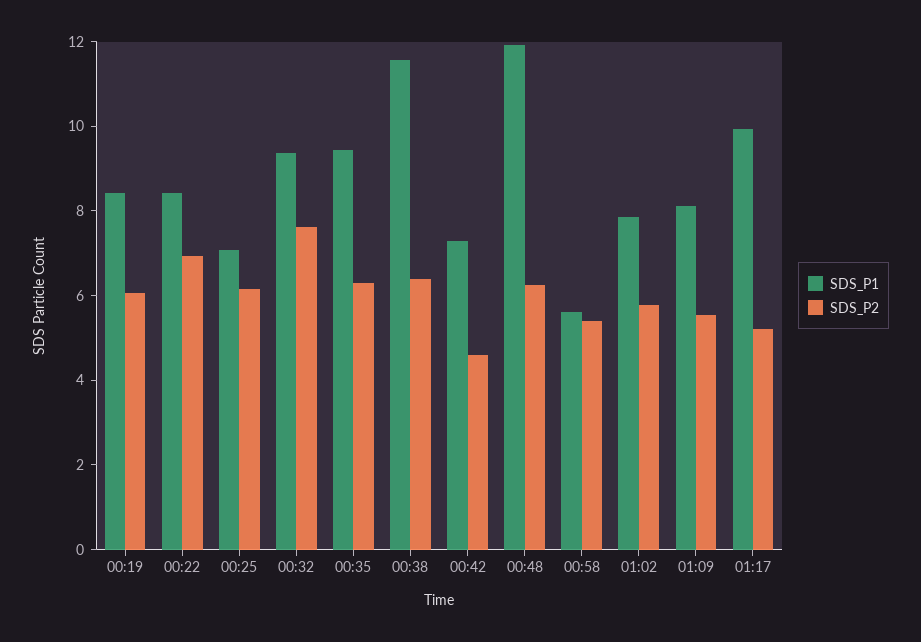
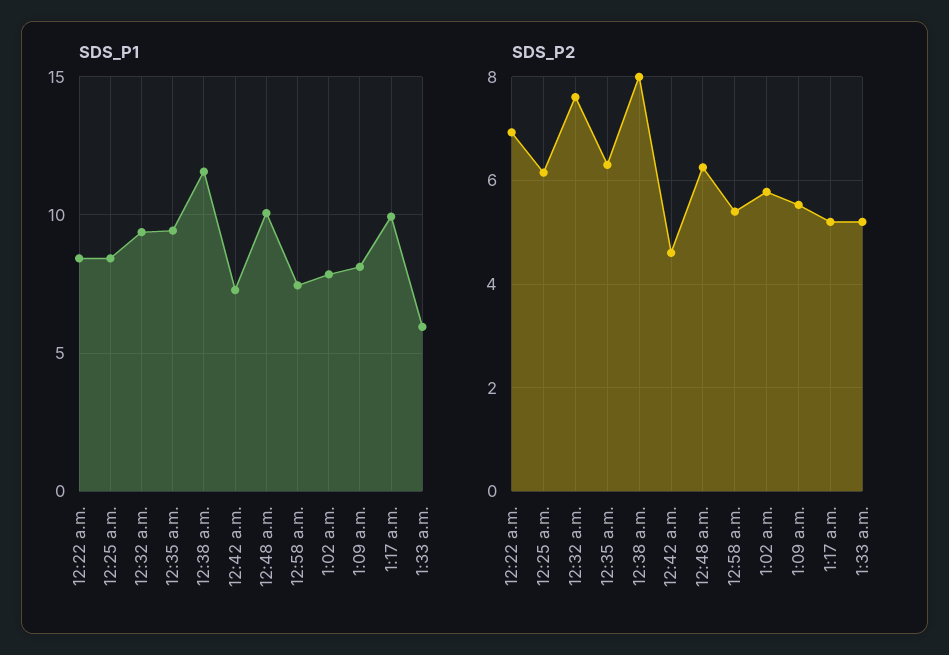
SDS_P1, 00:19: 8.5 -> none
SDS_P2, 00:19: 6 -> none
SDS_P1, 00:25: 7 -> 8.5
SDS_P2, 00:38: 6.5 -> 8
SDS_P1, 00:48: 12 -> 10
SDS_P1, 00:58: 5.5 -> 7.5
SDS_P1, 1:33 a.m.: none -> 6
SDS_P2, 1:33 a.m.: none -> 5.2

